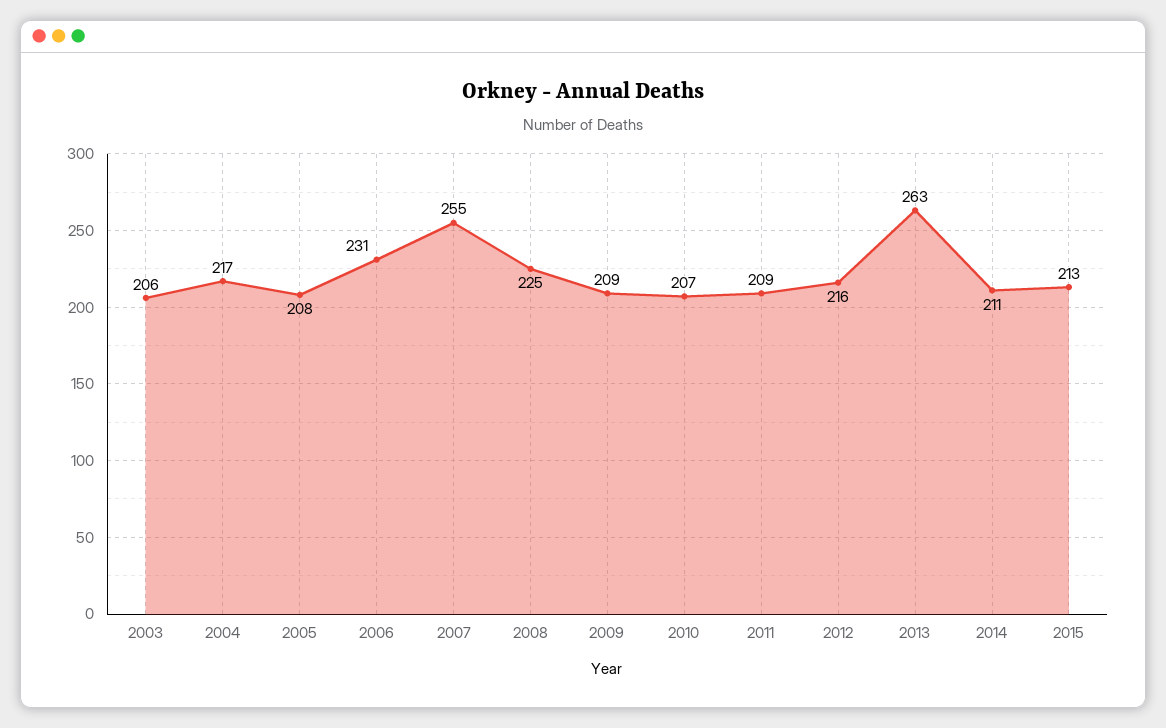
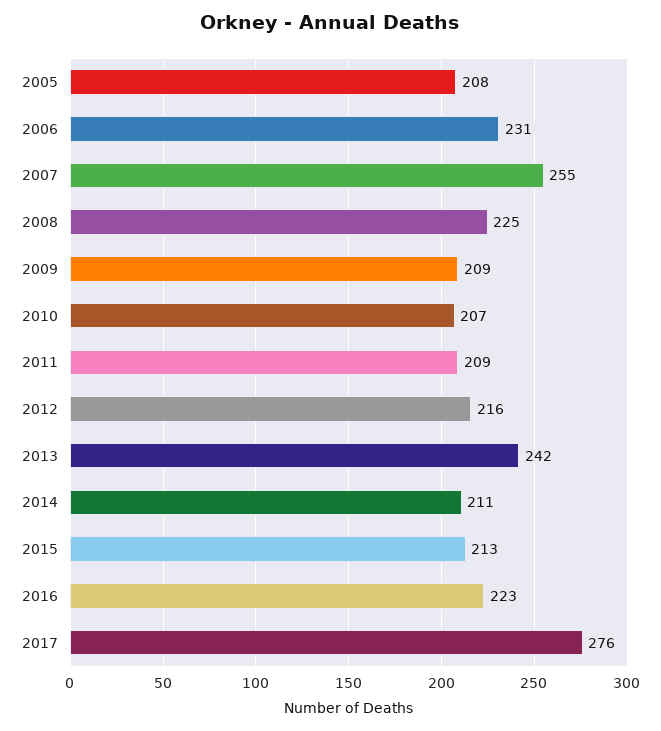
2003: 206 -> none
2004: 217 -> none
2013: 263 -> 242
2016: none -> 223
2017: none -> 276

